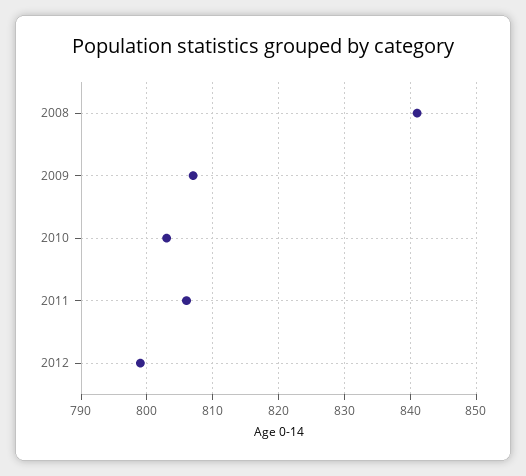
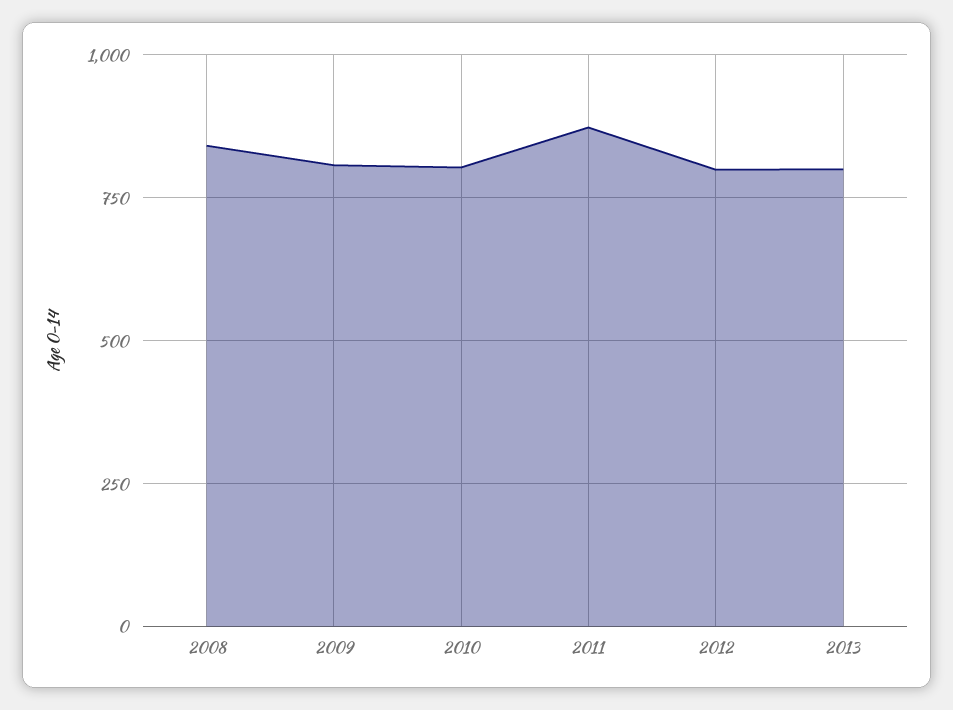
2011: 806 -> 875
2013: none -> 800

